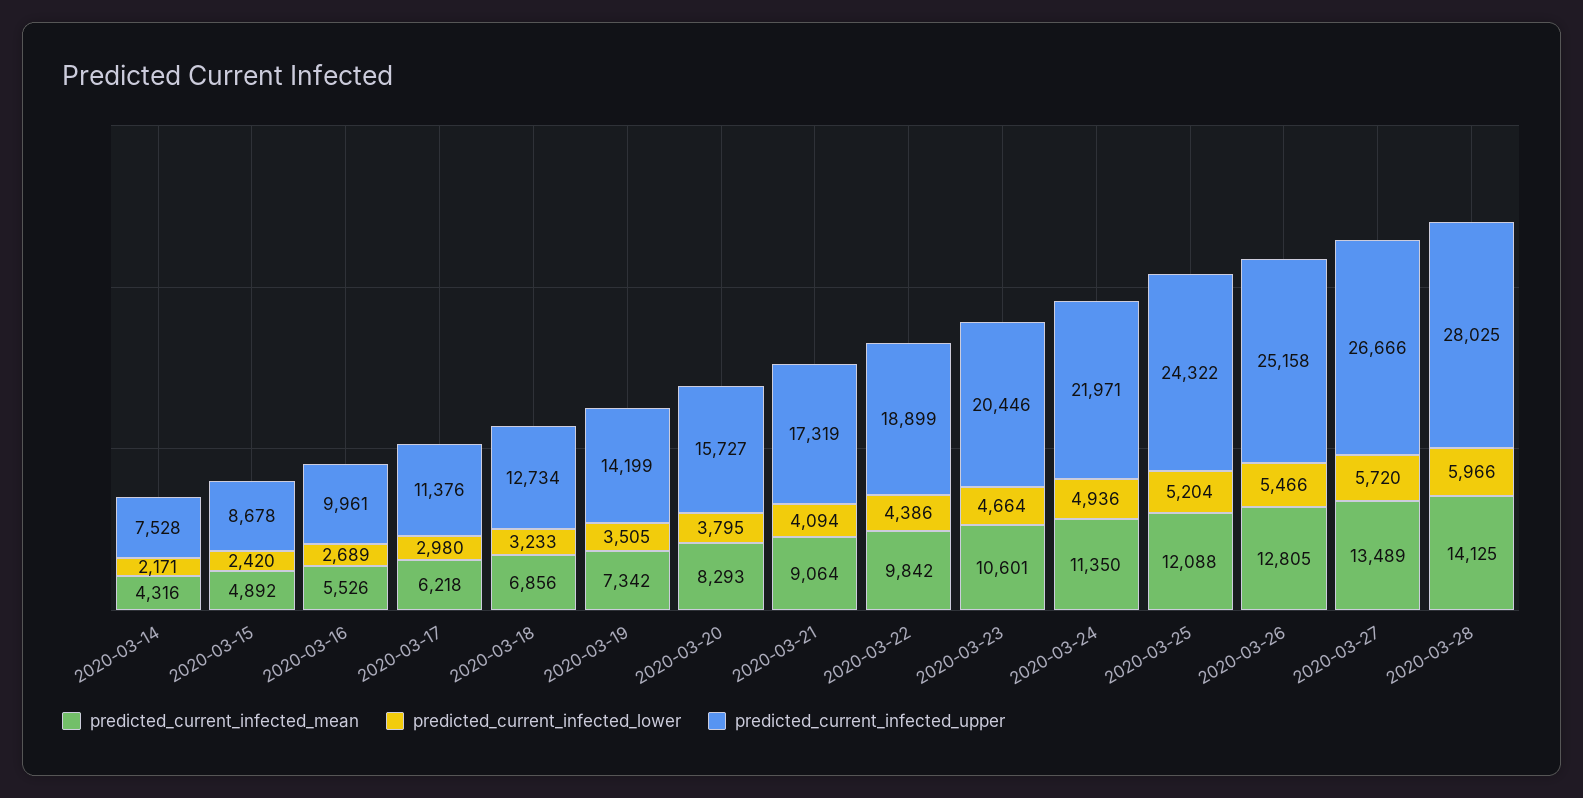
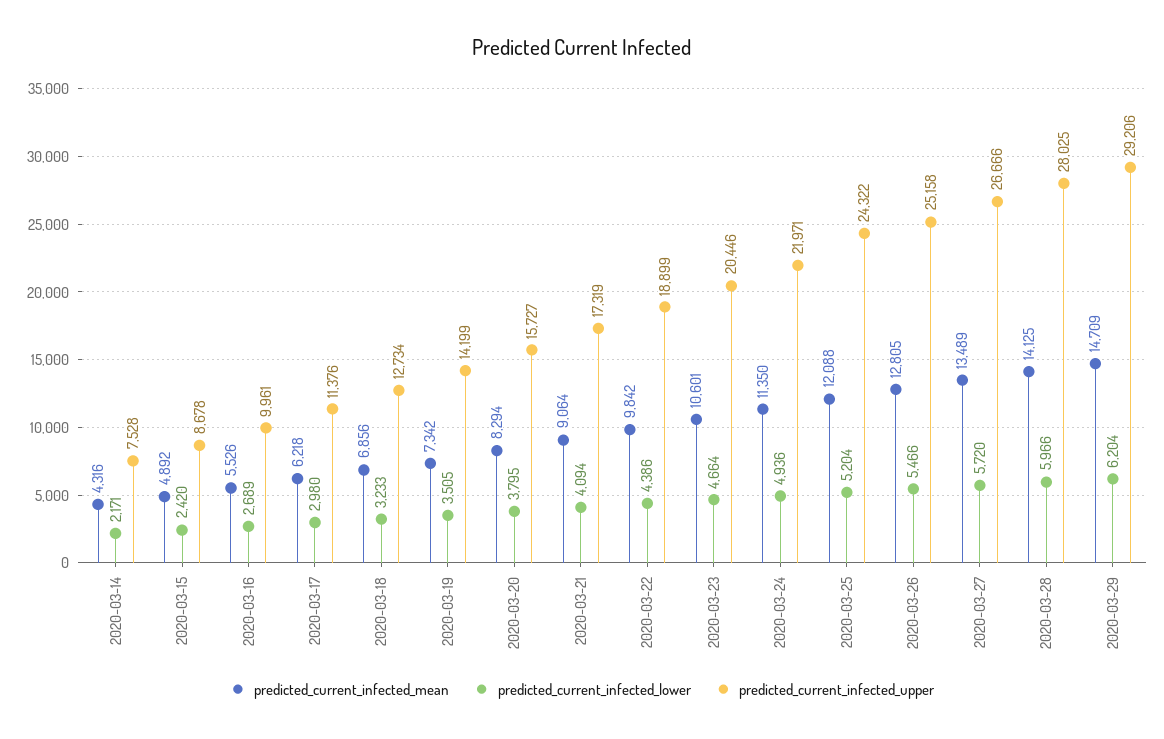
predicted_current_infected_mean, 2020-03-20: 8293 -> 8294
predicted_current_infected_mean, 2020-03-29: none -> 14709
predicted_current_infected_lower, 2020-03-29: none -> 6204
predicted_current_infected_upper, 2020-03-29: none -> 29206

